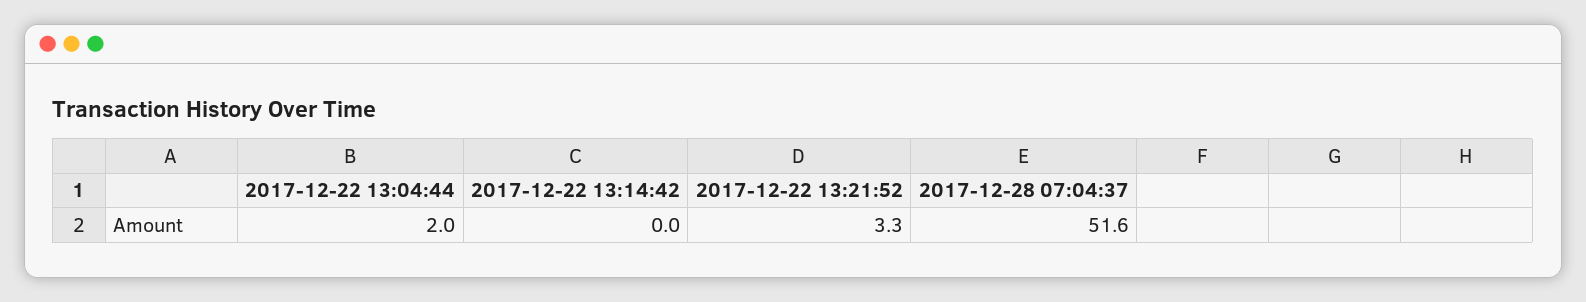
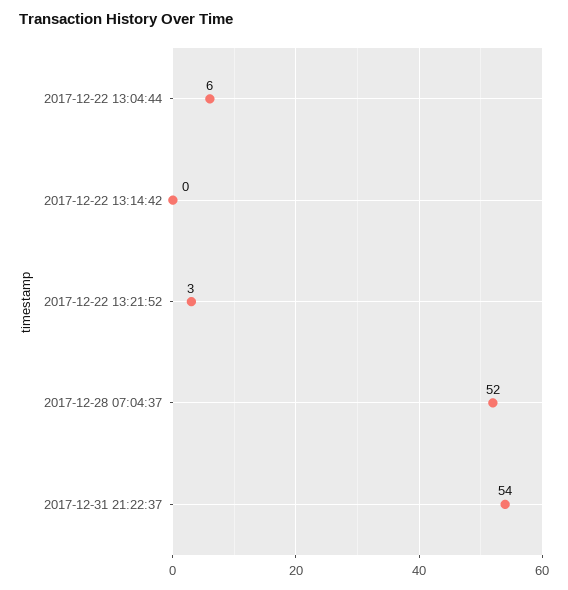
2017-12-22 13:04:44: 2 -> 6
2017-12-31 21:22:37: none -> 54

